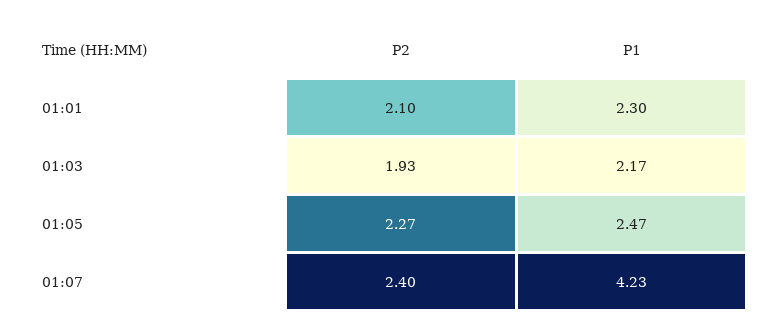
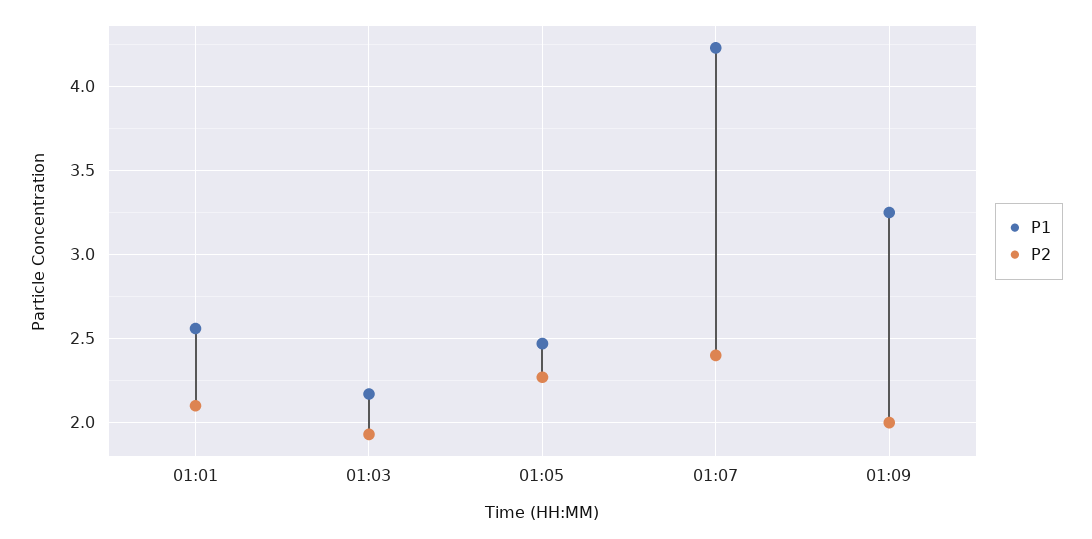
P1, 01:01: 2.3 -> 2.55
P1, 01:09: none -> 3.25
P2, 01:09: none -> 2

